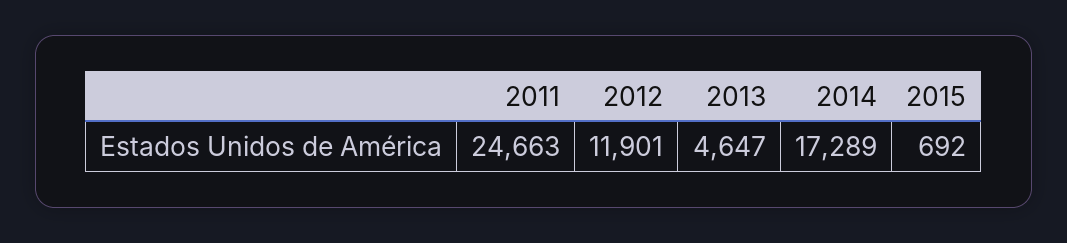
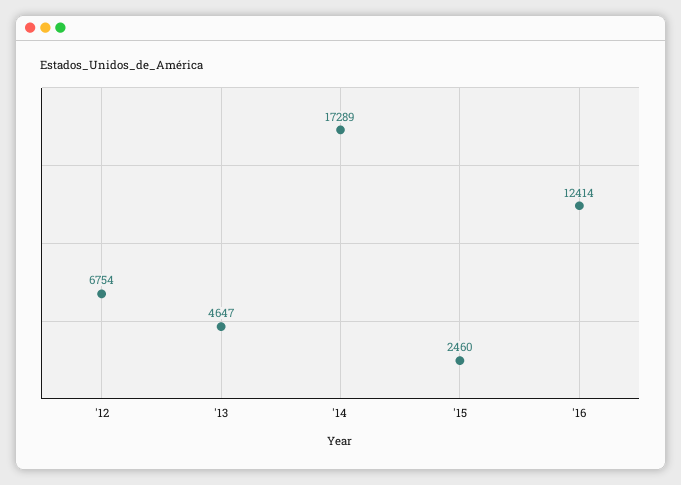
2011: 24663 -> none
2012: 11901 -> 6754
2015: 692 -> 2460
'16: none -> 12414

